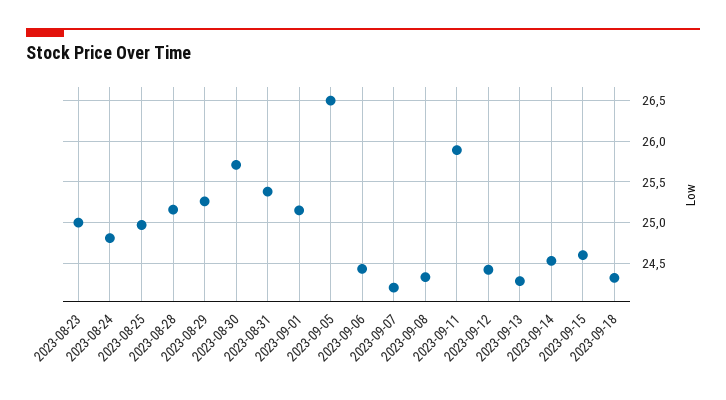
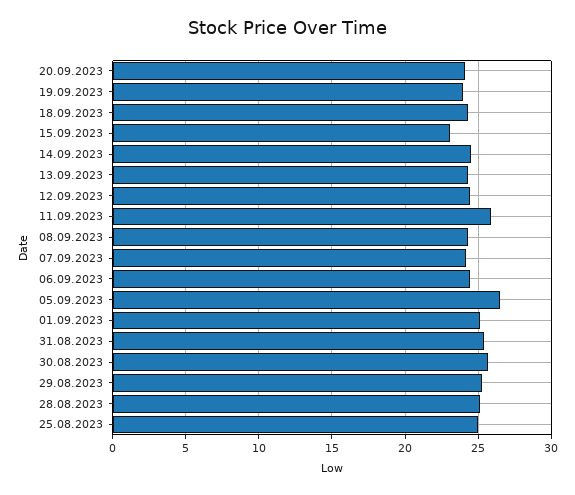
2023-08-23: 25 -> none
2023-08-24: 24.8 -> none
2023-09-15: 24.6 -> 23
20.09.2023: none -> 24
19.09.2023: none -> 24

